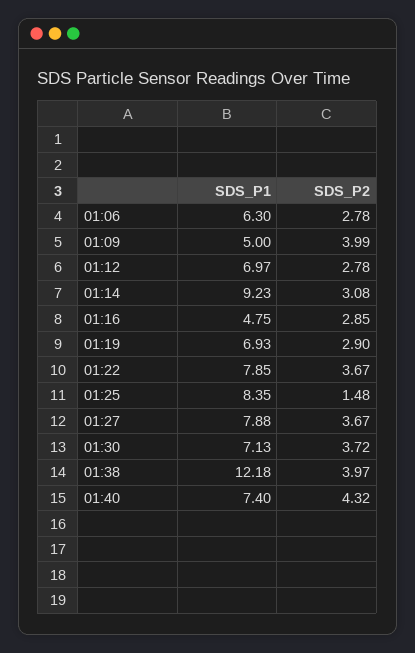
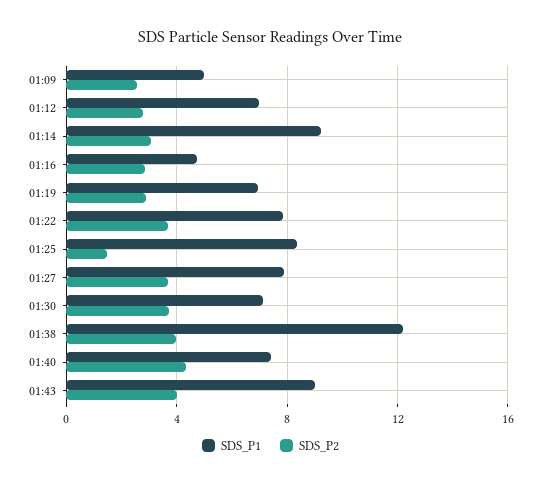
SDS_P1, 01:06: 6.3 -> none
SDS_P2, 01:06: 2.78 -> none
SDS_P2, 01:09: 3.99 -> 2.5
SDS_P1, 01:43: none -> 9
SDS_P2, 01:43: none -> 4

